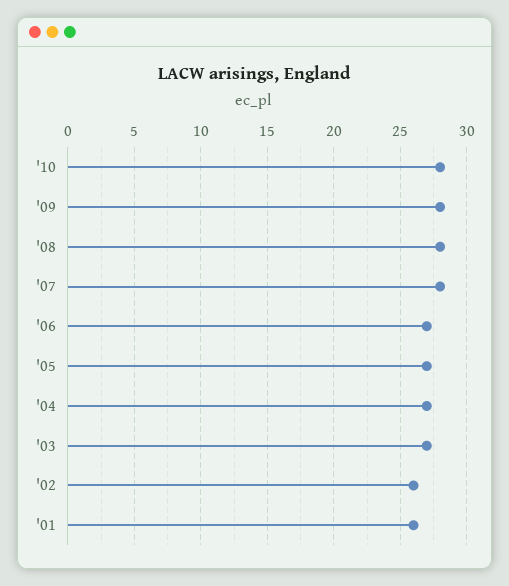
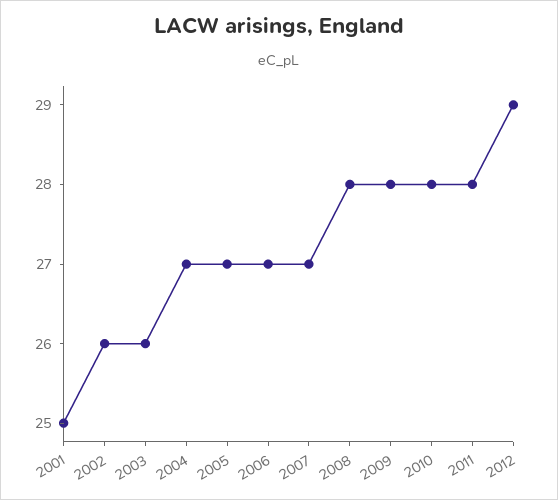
'07: 28 -> 27
'03: 27 -> 26
'01: 26 -> 25
2011: none -> 28
2012: none -> 29

